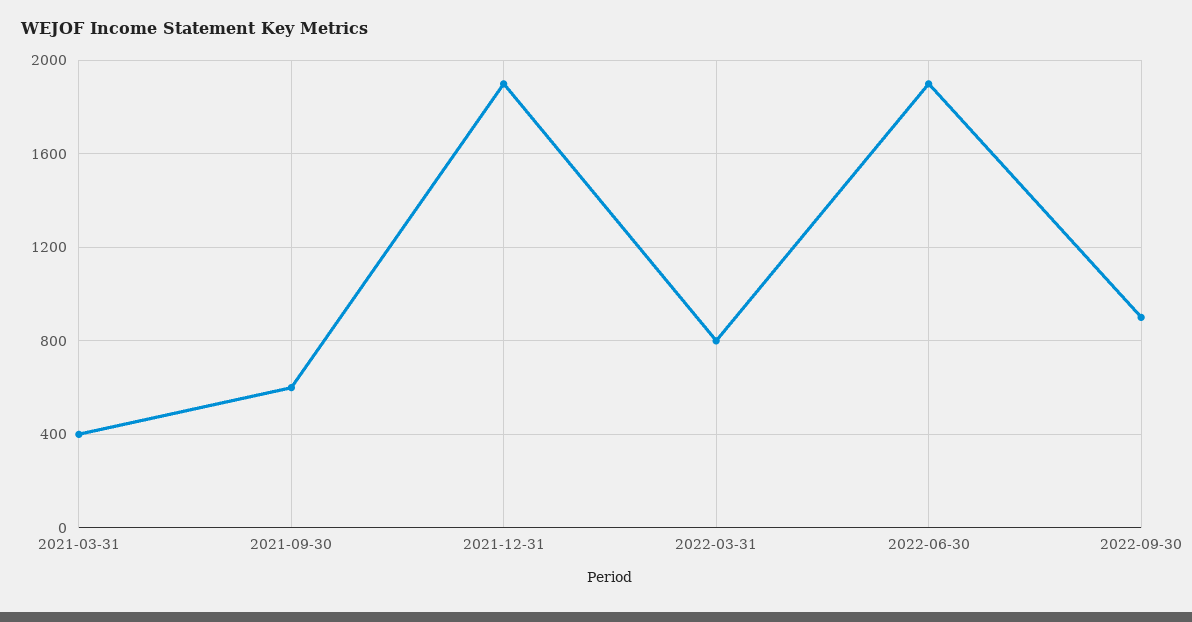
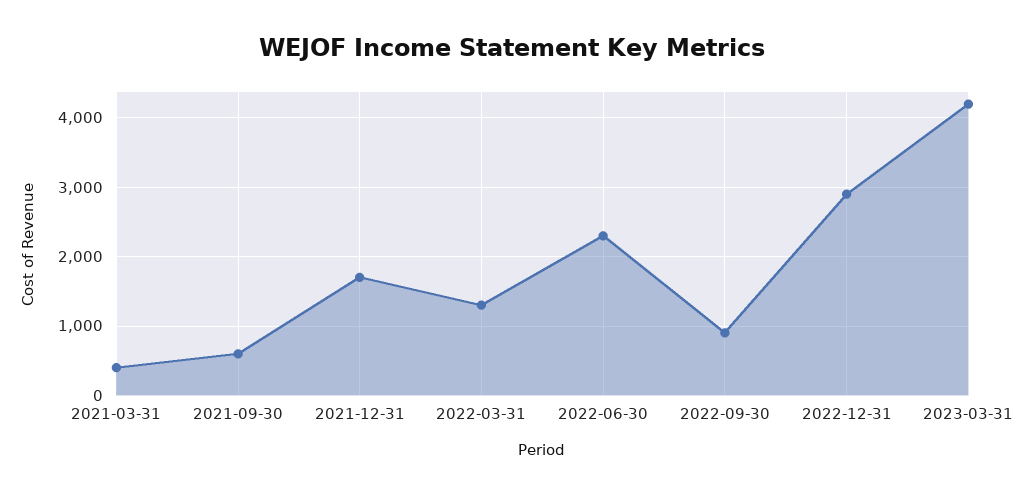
2021-12-31: 1900 -> 1700
2022-03-31: 800 -> 1300
2022-06-30: 1900 -> 2300
2022-12-31: none -> 2900
2023-03-31: none -> 4200

